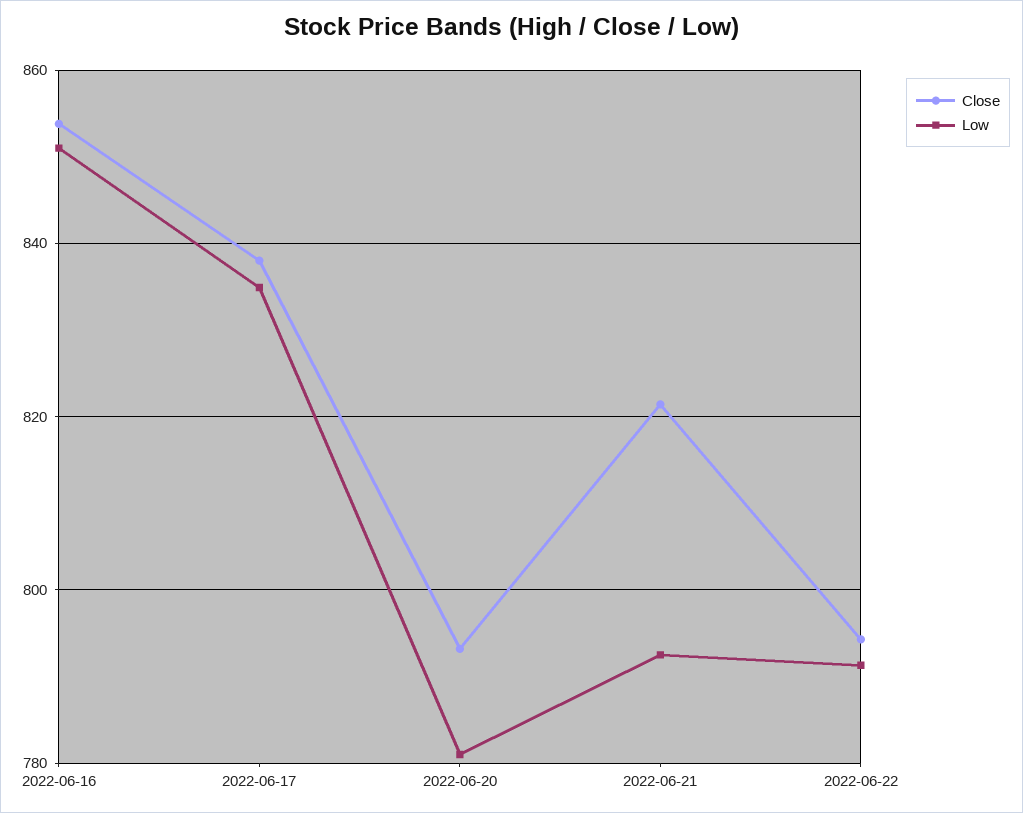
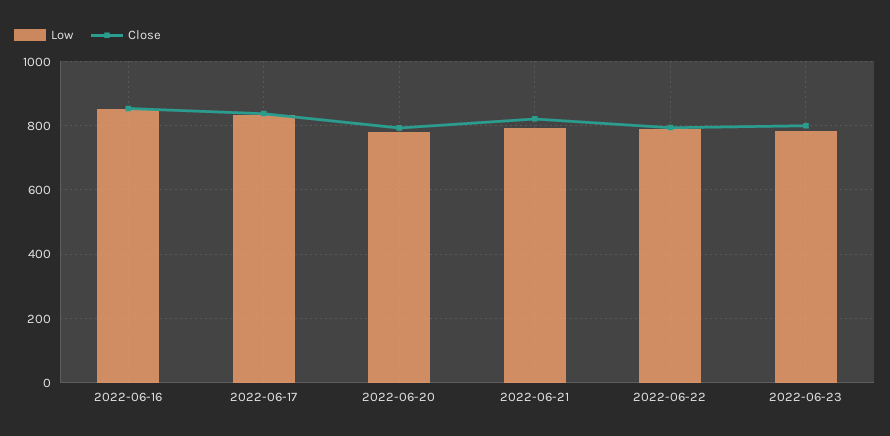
Low, 2022-06-23: none -> 780
Close, 2022-06-23: none -> 800

